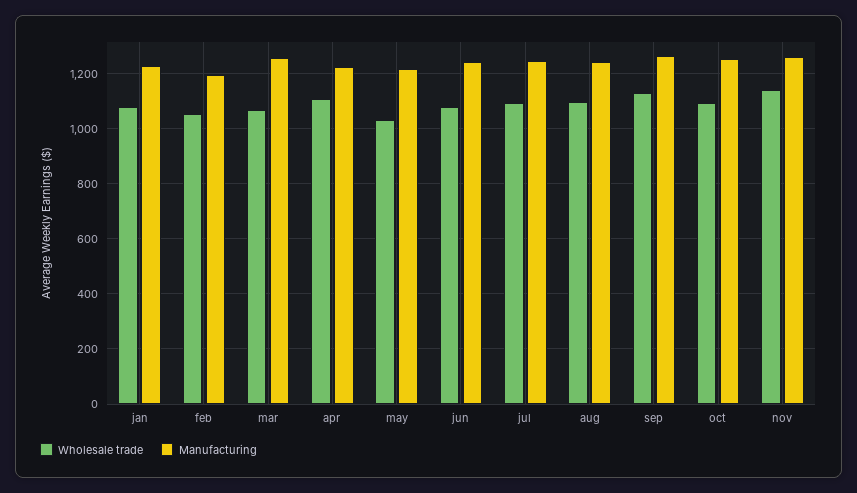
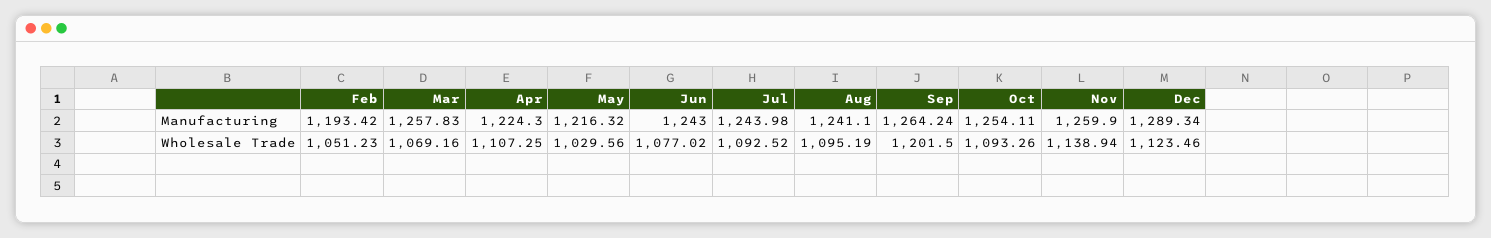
Wholesale trade, jan: 1075 -> none
Manufacturing, jan: 1225 -> none
Wholesale trade, sep: 1125 -> 1201.5
Manufacturing, Dec: none -> 1289.34
Wholesale trade, Dec: none -> 1123.46

